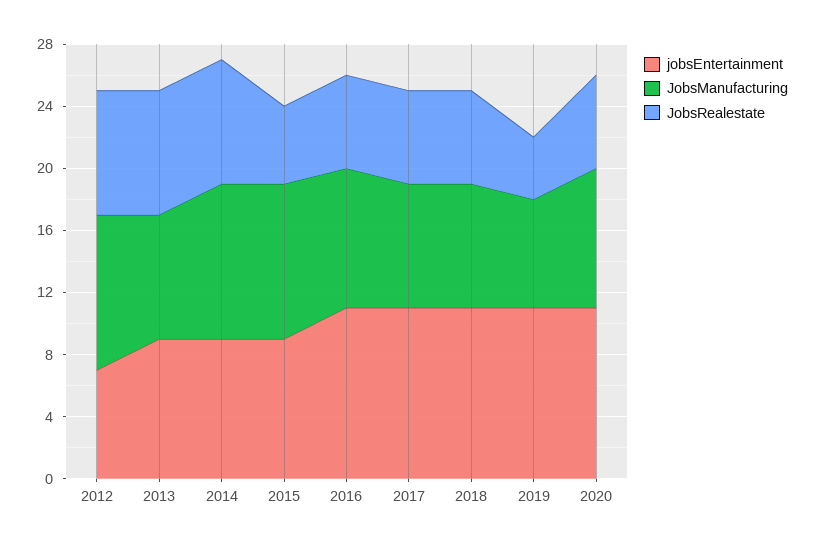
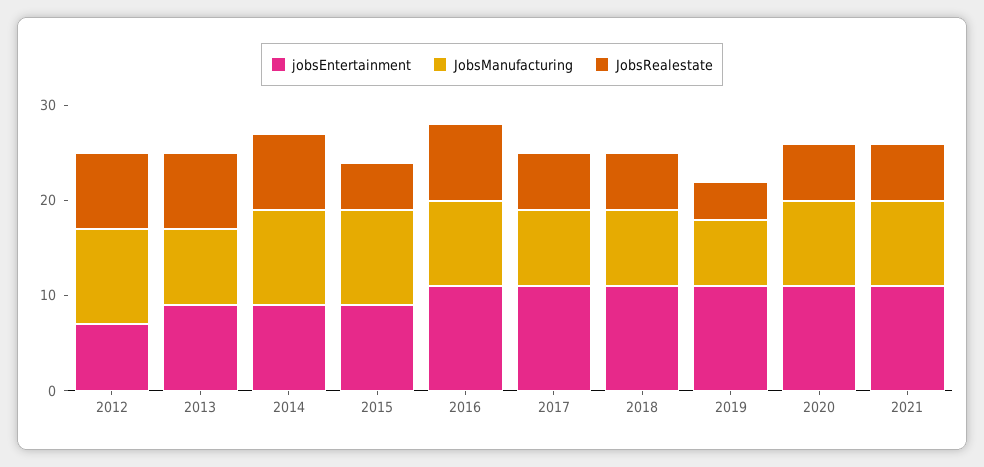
JobsRealestate, 2016: 6 -> 8
jobsEntertainment, 2021: none -> 11
JobsManufacturing, 2021: none -> 9
JobsRealestate, 2021: none -> 6

